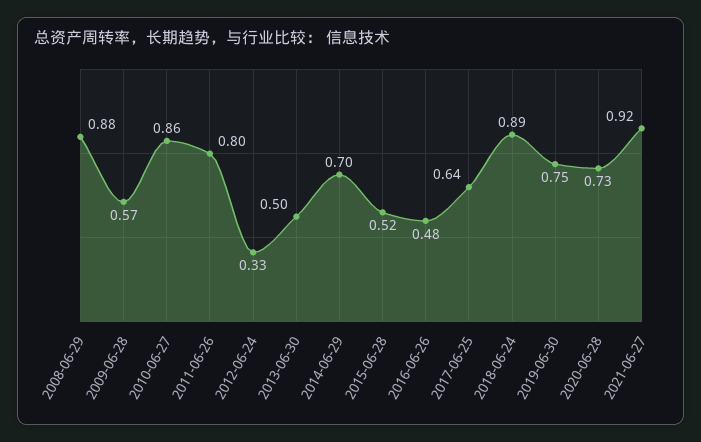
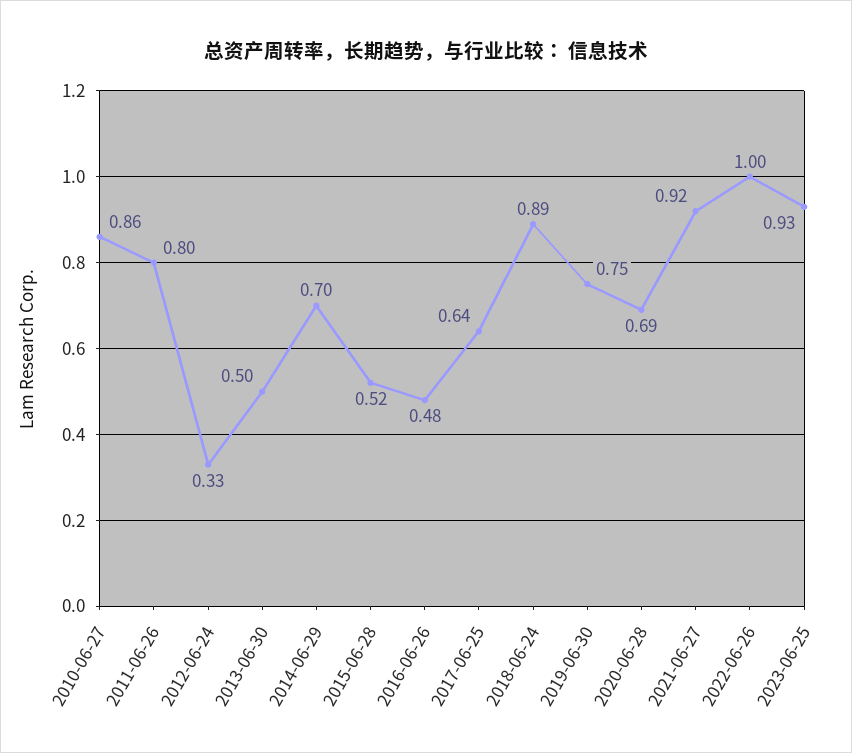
2008-06-29: 0.88 -> none
2009-06-28: 0.57 -> none
2020-06-28: 0.73 -> 0.69
2022-06-26: none -> 1
2023-06-25: none -> 0.93

